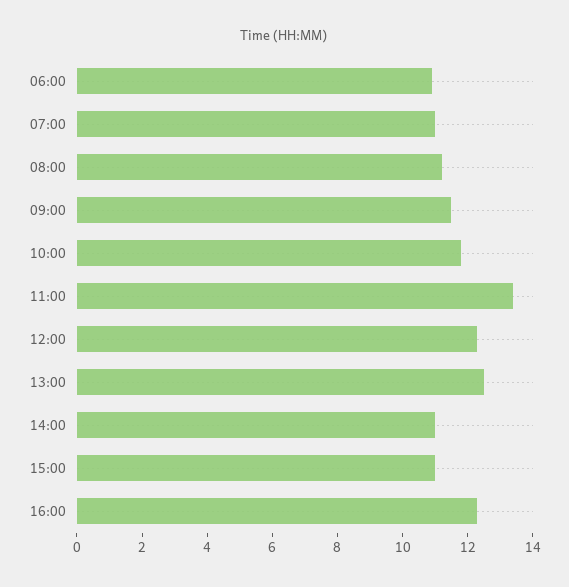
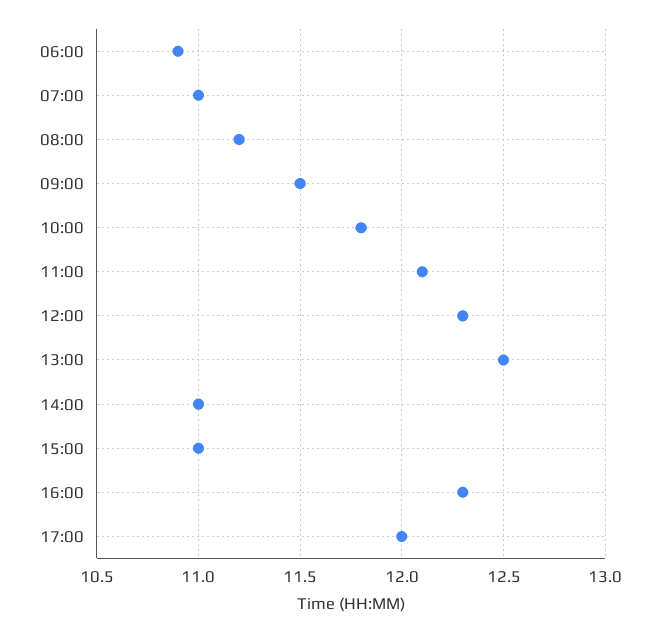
11:00: 13.5 -> 12.1
17:00: none -> 12

